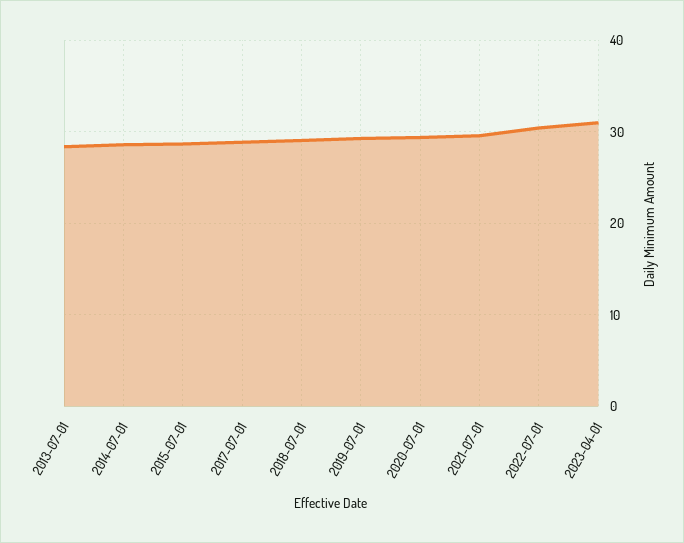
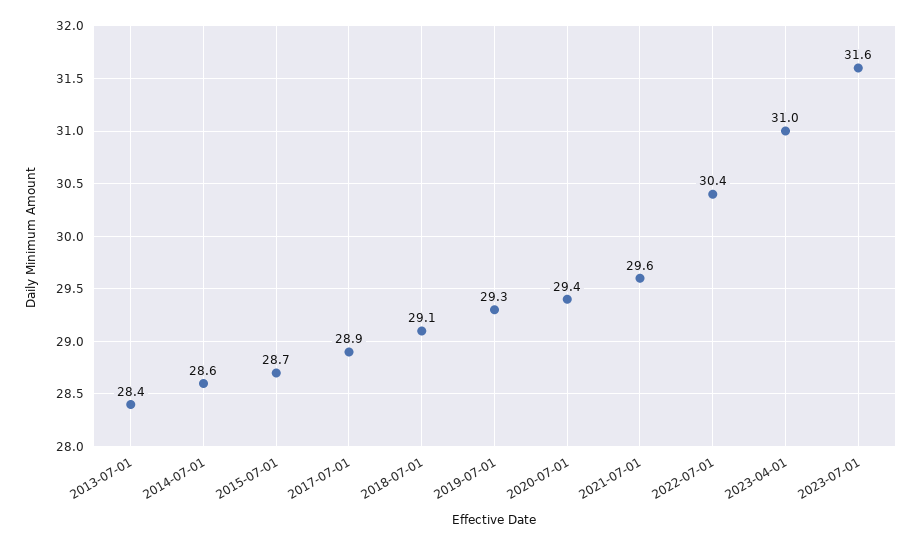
2023-07-01: none -> 31.6

